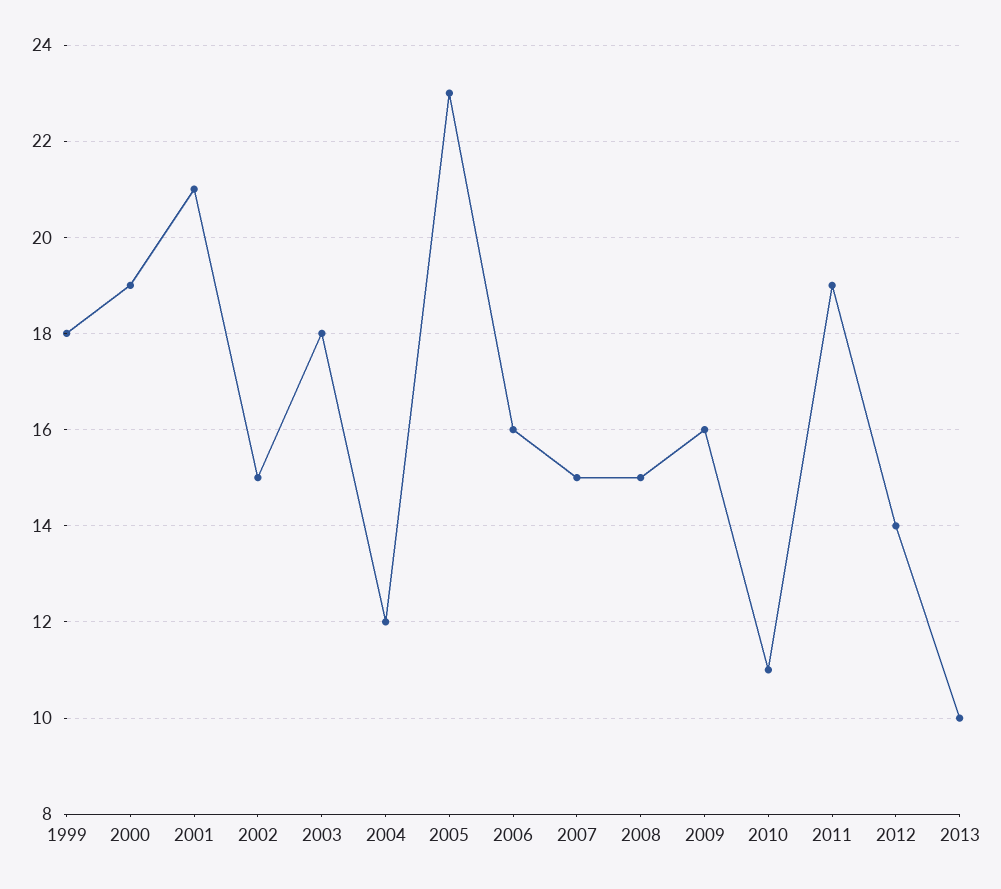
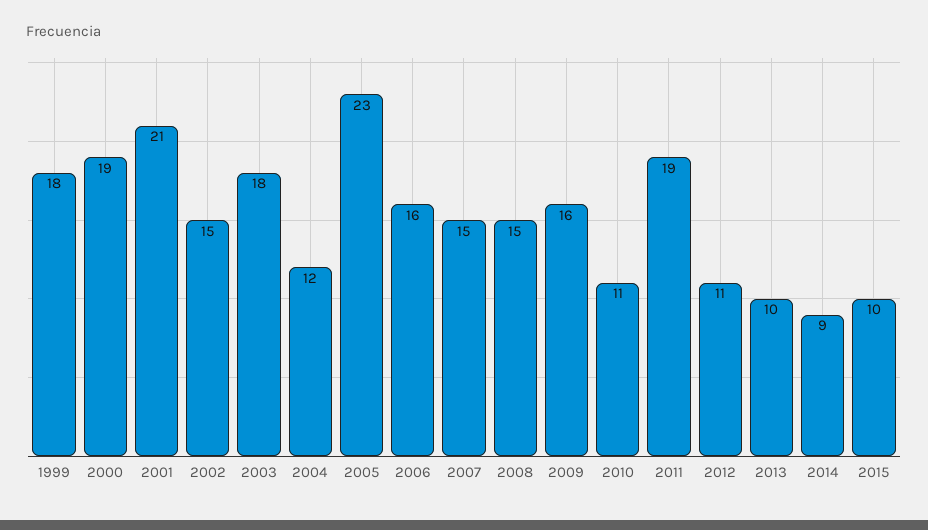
2012: 14 -> 11
2014: none -> 9
2015: none -> 10

